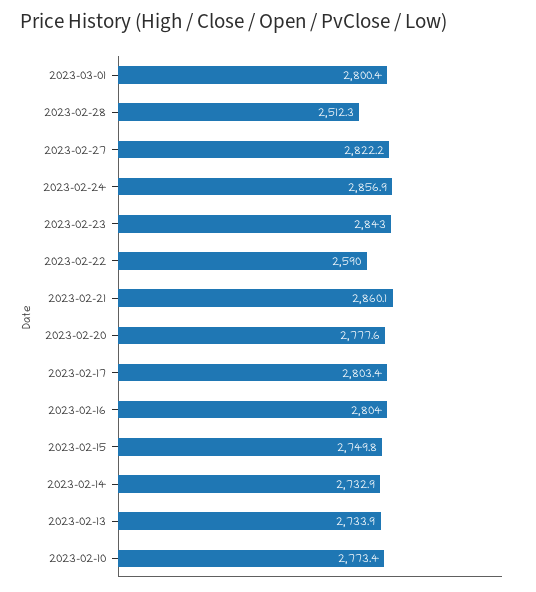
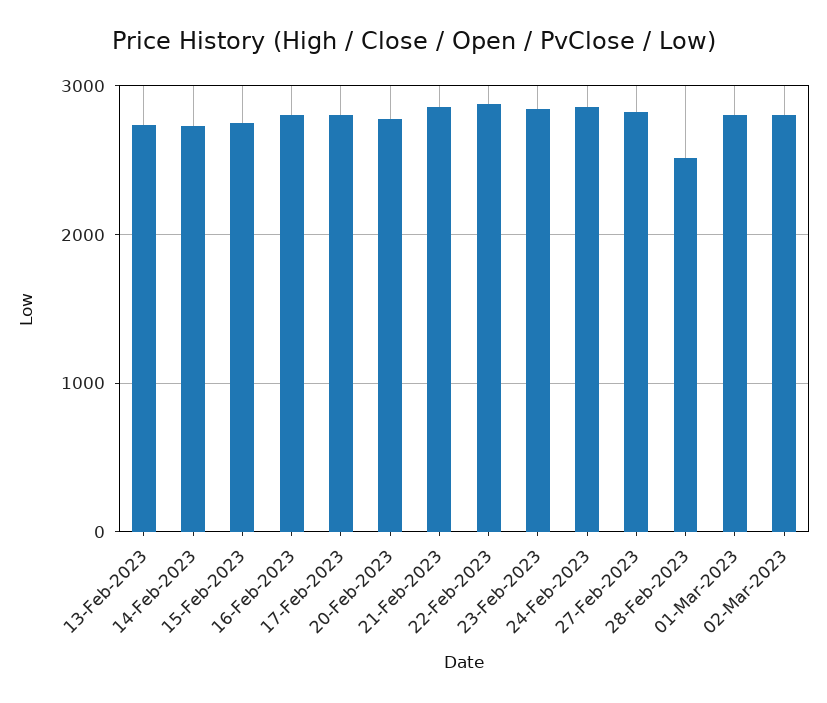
2023-02-22: 2590 -> 2900
2023-02-10: 2773.4 -> none
02-Mar-2023: none -> 2800

